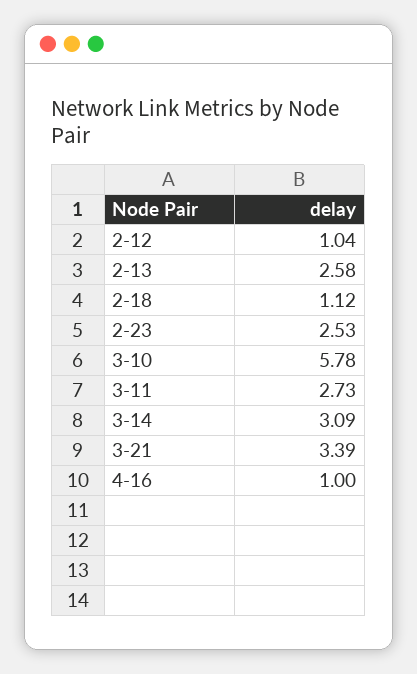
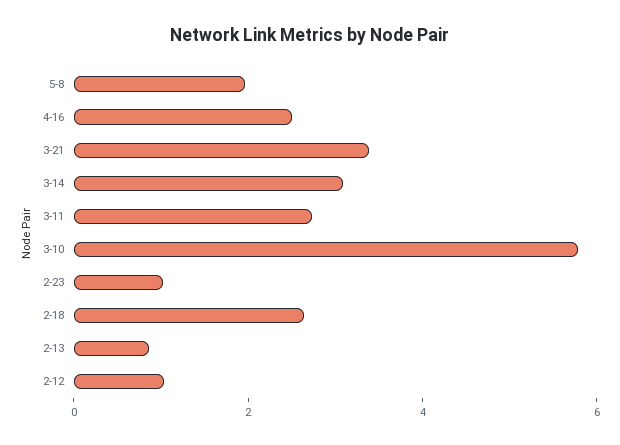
2-13: 2.58 -> 1
2-18: 1.12 -> 2.5
2-23: 2.53 -> 1
4-16: 1 -> 2.5
5-8: none -> 2

